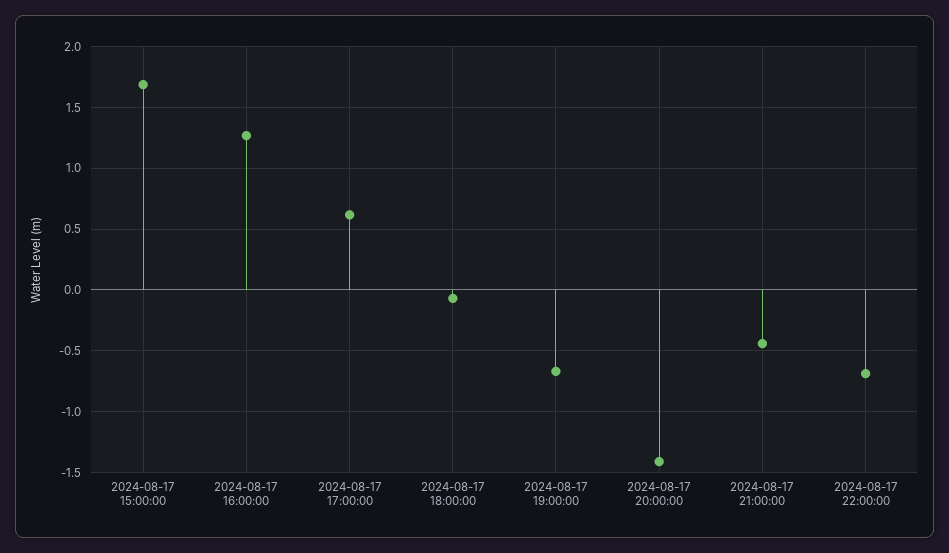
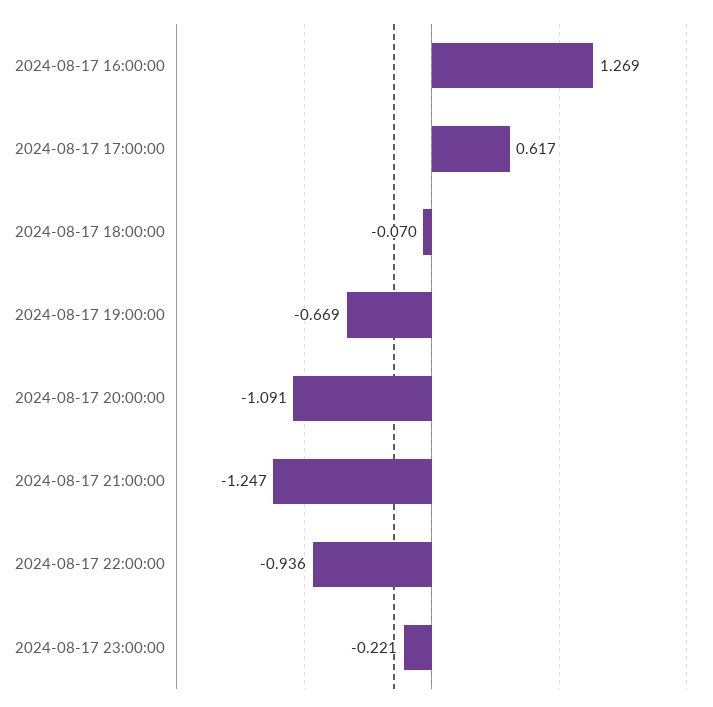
2024-08-17 15:00:00: 1.7 -> none
2024-08-17 20:00:00: -1.4 -> -1.091
2024-08-17 21:00:00: -0.45 -> -1.247
2024-08-17 22:00:00: -0.7 -> -0.936
2024-08-17 23:00:00: none -> -0.221

